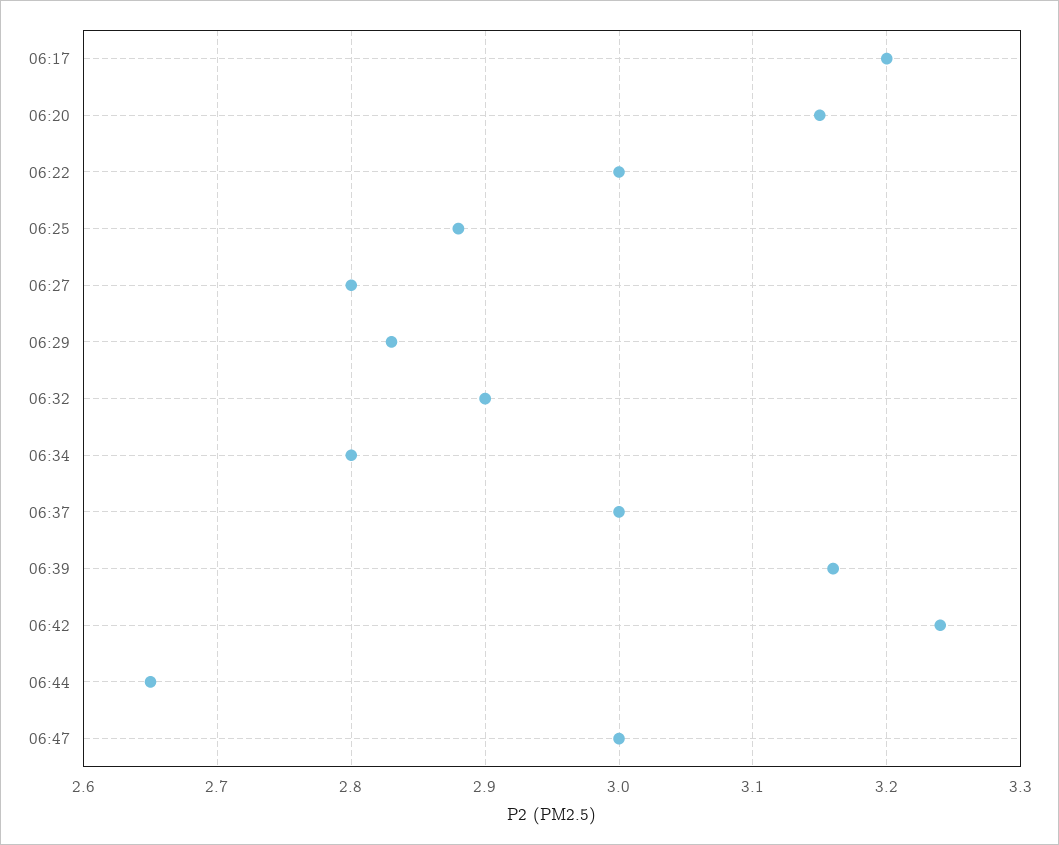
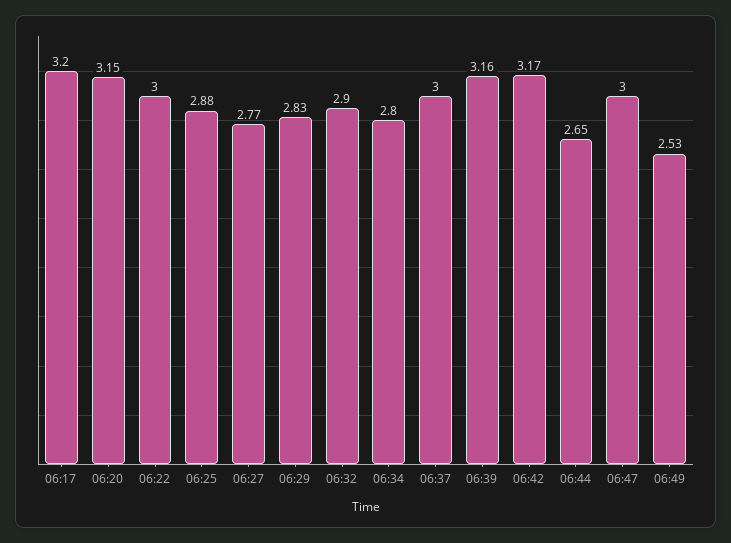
06:27: 2.8 -> 2.77
06:42: 3.24 -> 3.17
06:49: none -> 2.53

